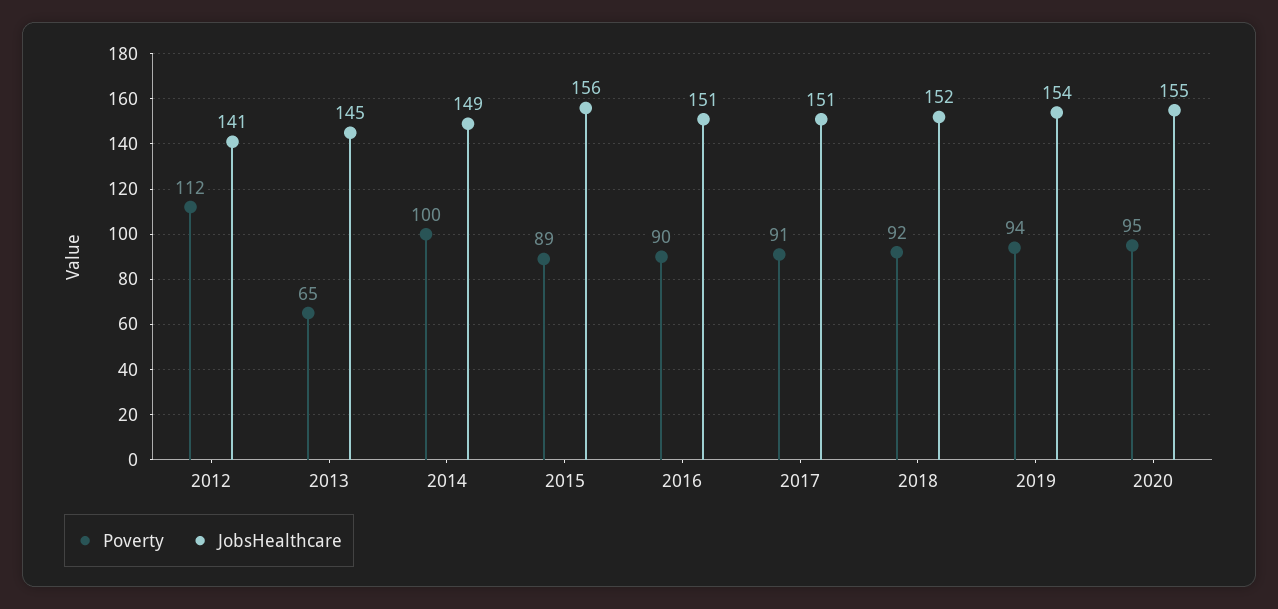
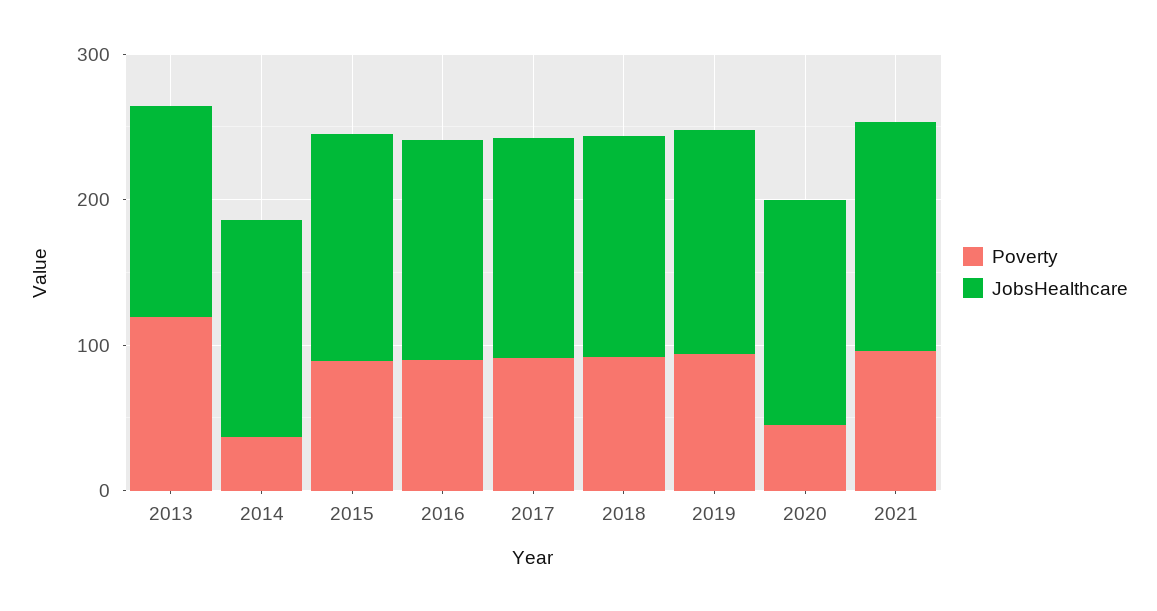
Poverty, 2012: 112 -> none
JobsHealthcare, 2012: 141 -> none
Poverty, 2013: 65 -> 120
Poverty, 2014: 100 -> 40
Poverty, 2020: 95 -> 40
Poverty, 2021: none -> 100
JobsHealthcare, 2021: none -> 160

